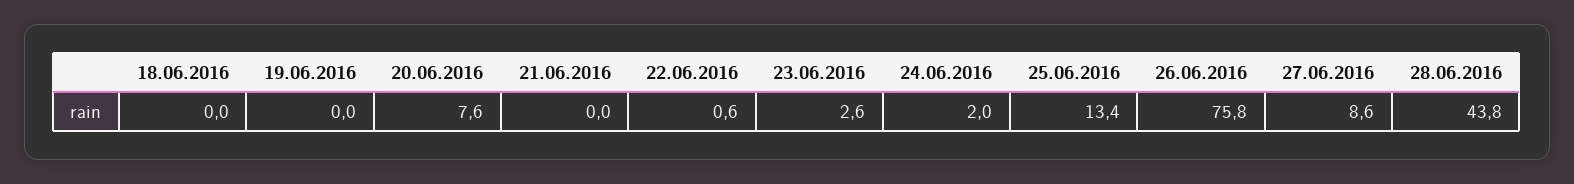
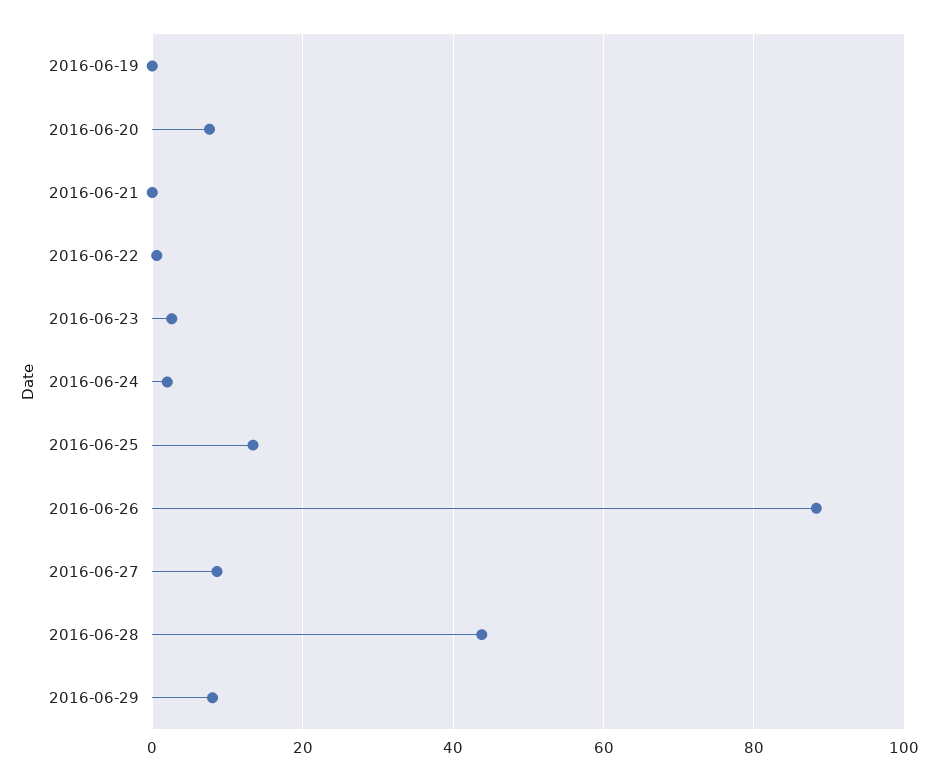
18.06.2016: 0 -> none
26.06.2016: 75.8 -> 88
2016-06-29: none -> 8

